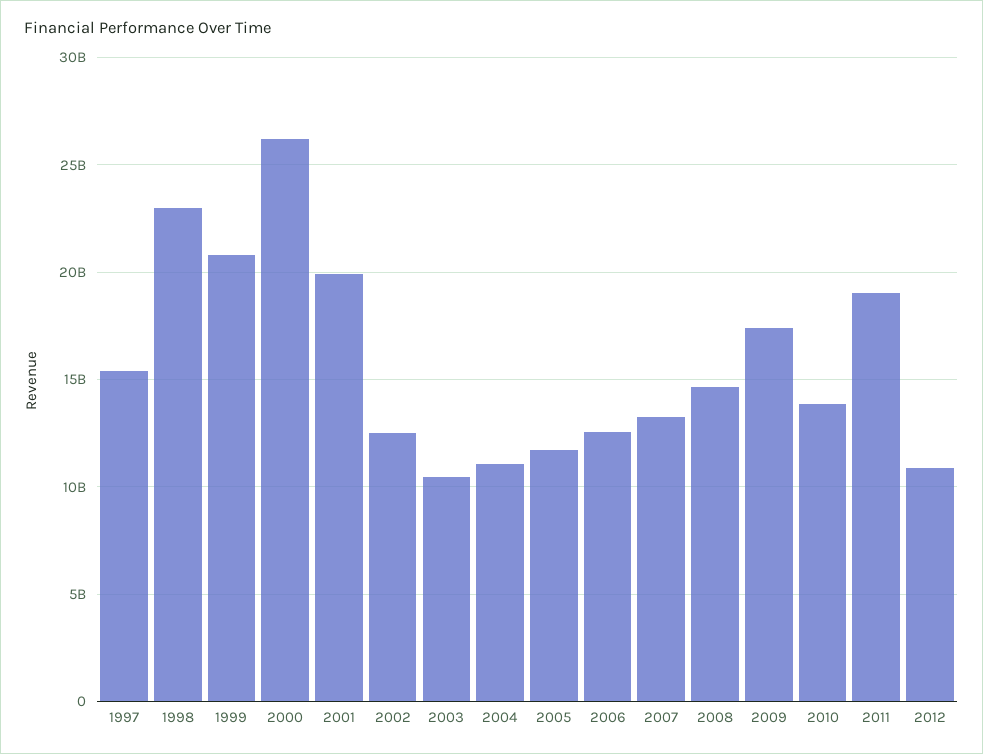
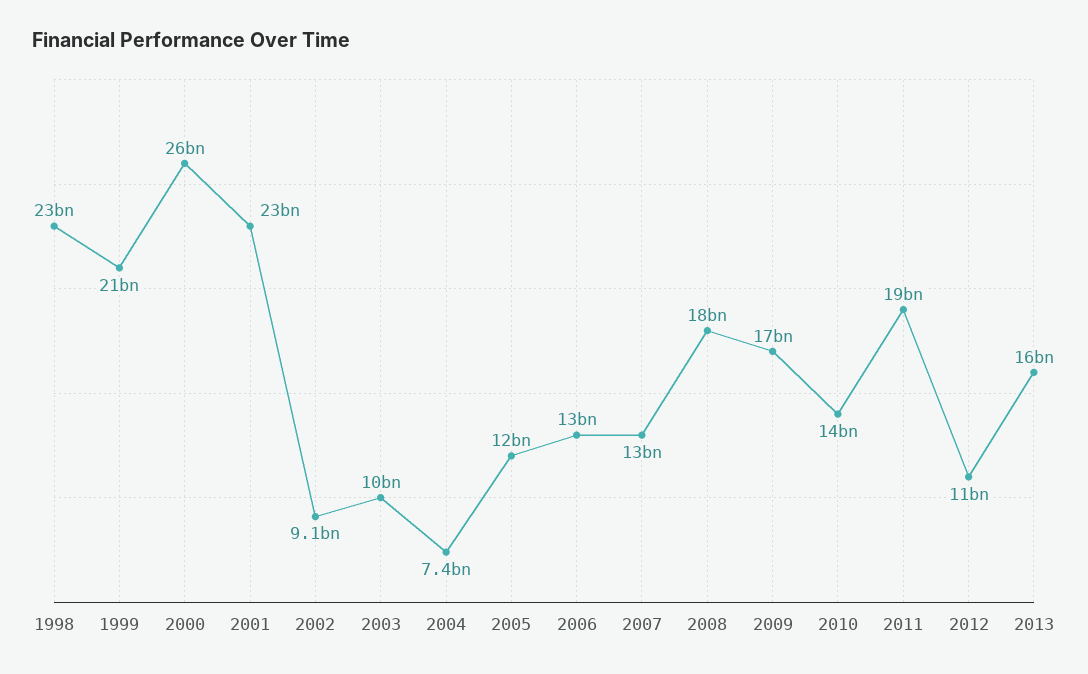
1997: 15500000000 -> none
2001: 20000000000 -> 23000000000
2002: 12500000000 -> 9100000000
2004: 11000000000 -> 7400000000
2008: 14500000000 -> 18000000000
2013: none -> 16000000000

